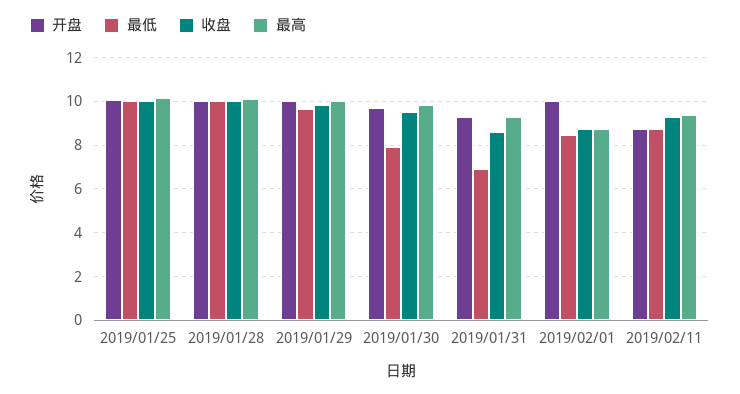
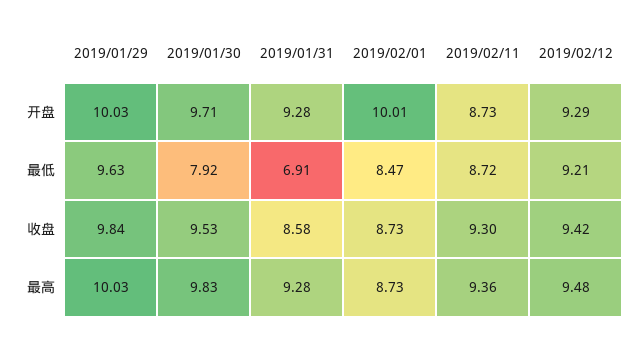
开盘, 2019/01/25: 10 -> none
最低, 2019/01/25: 10 -> none
收盘, 2019/01/25: 10 -> none
最高, 2019/01/25: 10 -> none
开盘, 2019/01/28: 10 -> none
最低, 2019/01/28: 10 -> none
收盘, 2019/01/28: 10 -> none
最高, 2019/01/28: 10 -> none
开盘, 2019/02/12: none -> 9.29
最低, 2019/02/12: none -> 9.21
收盘, 2019/02/12: none -> 9.42
最高, 2019/02/12: none -> 9.48

